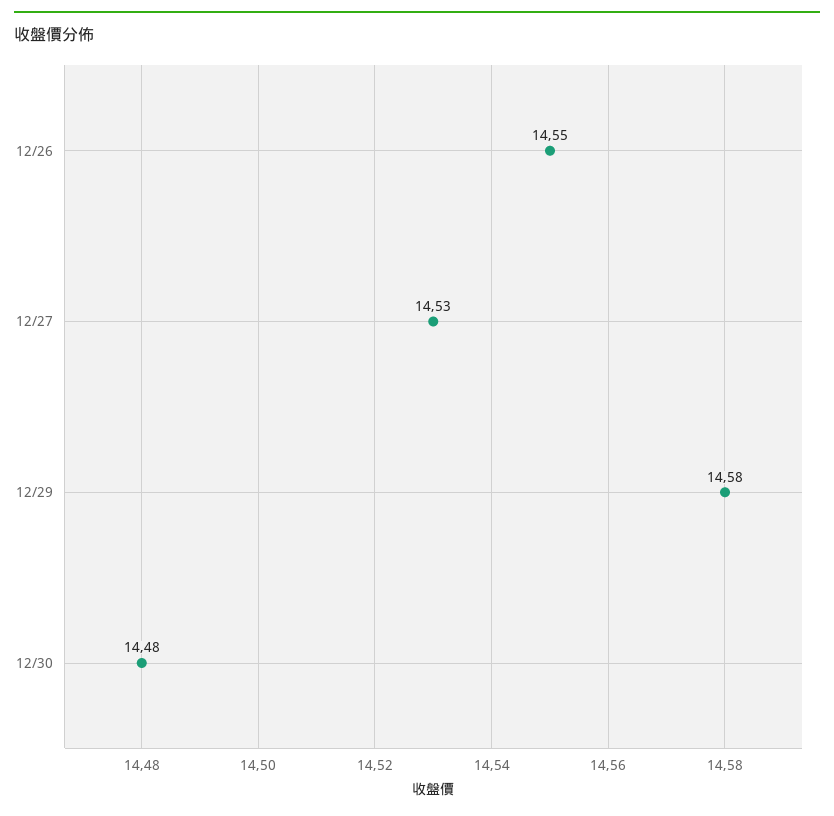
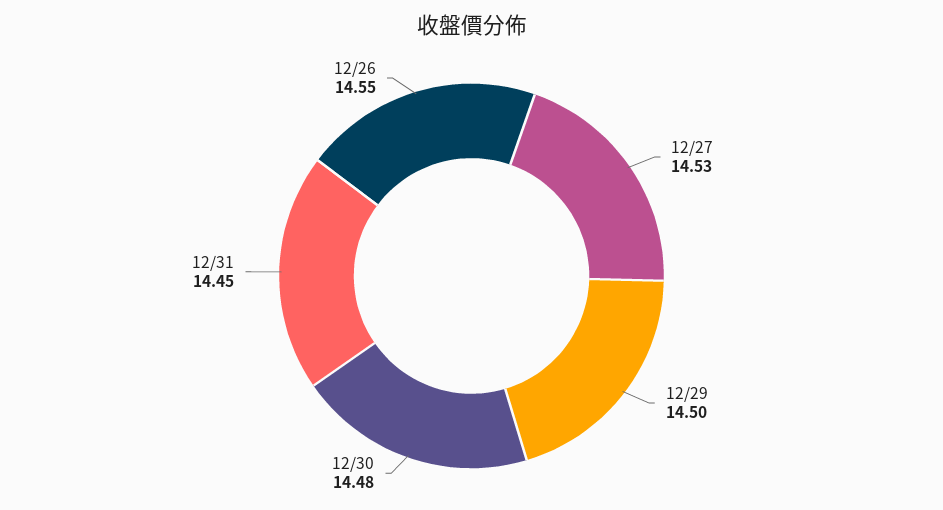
12/29: 14.58 -> 14.5
12/31: none -> 14.45

